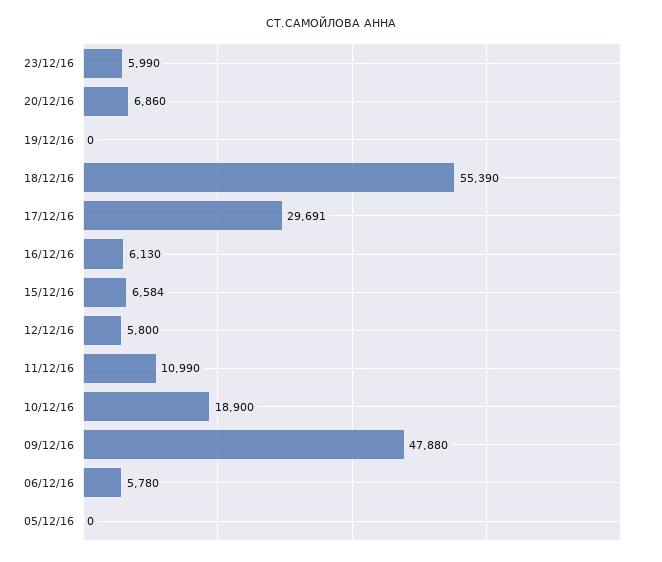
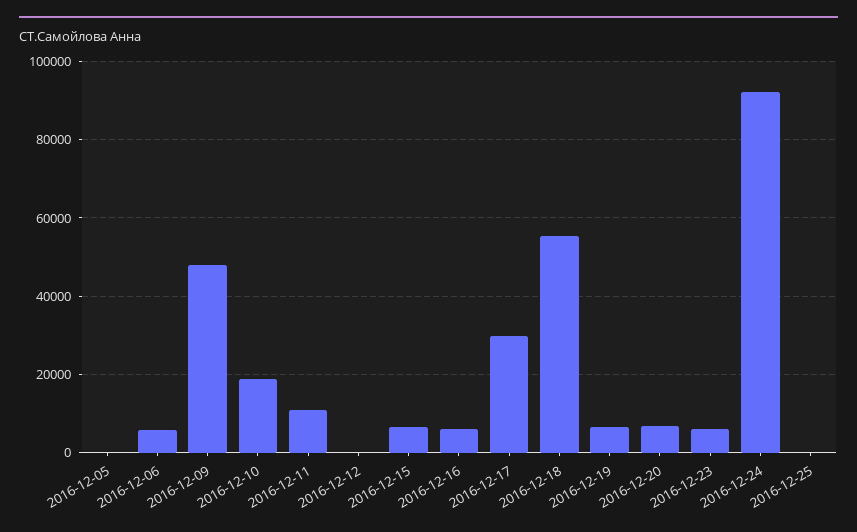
19/12/16: 0 -> 6000
12/12/16: 5800 -> 0
2016-12-24: none -> 92000
2016-12-25: none -> 0

